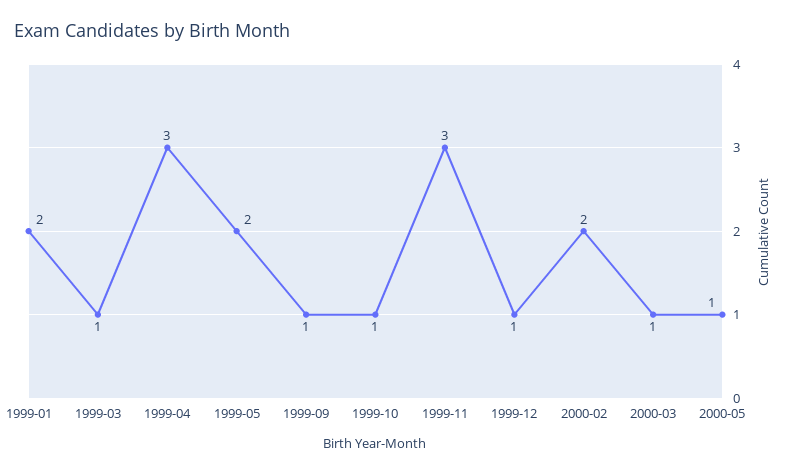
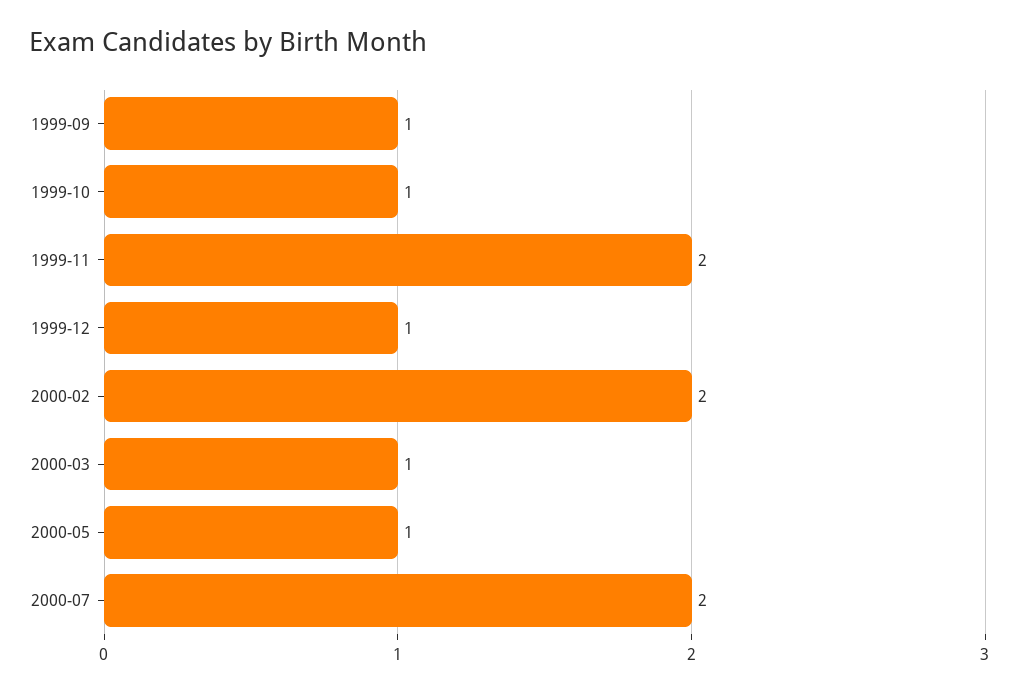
1999-01: 2 -> none
1999-03: 1 -> none
1999-04: 3 -> none
1999-05: 2 -> none
1999-11: 3 -> 2
2000-07: none -> 2

